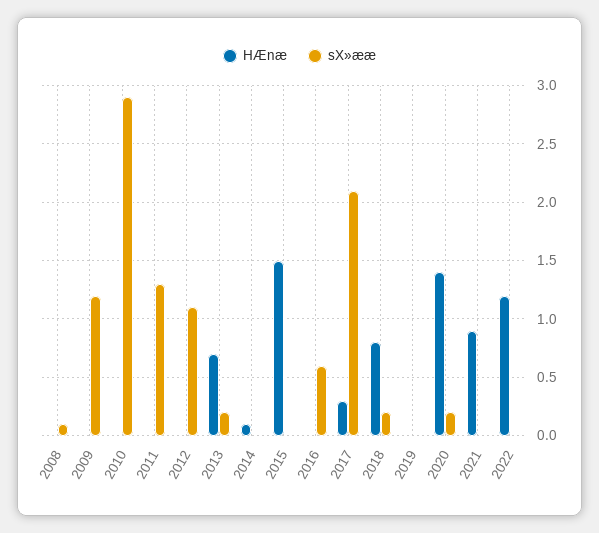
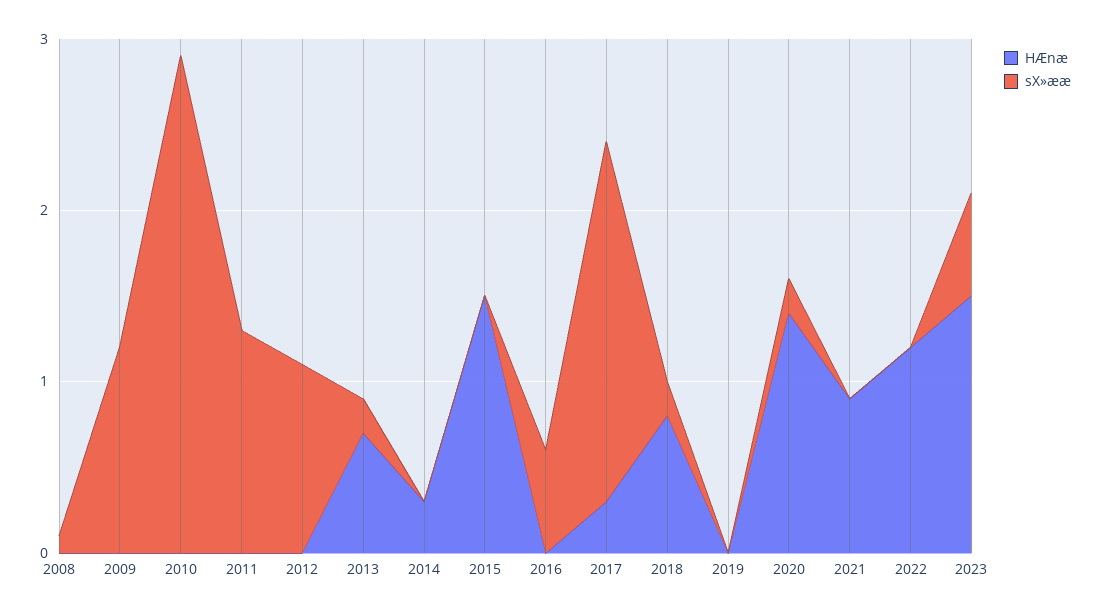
HÆnæ, 2014: 0.1 -> 0.3
HÆnæ, 2023: none -> 1.5
sX»ææ, 2023: none -> 0.6

